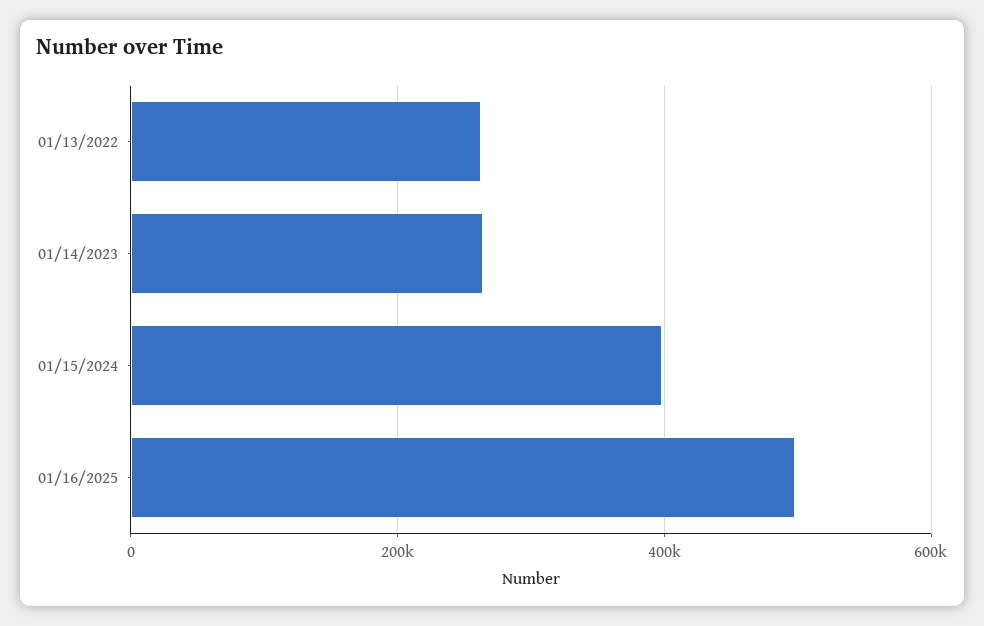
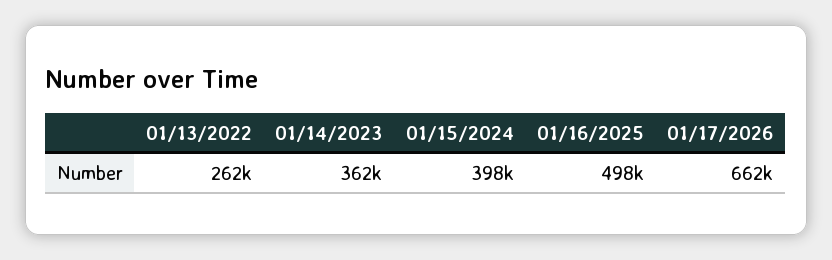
01/14/2023: 260000 -> 362000
01/17/2026: none -> 662000

